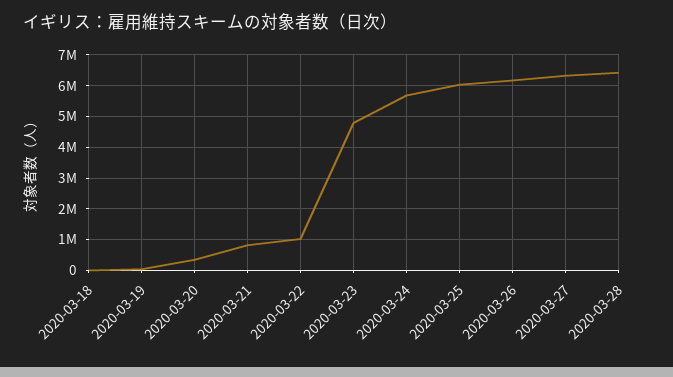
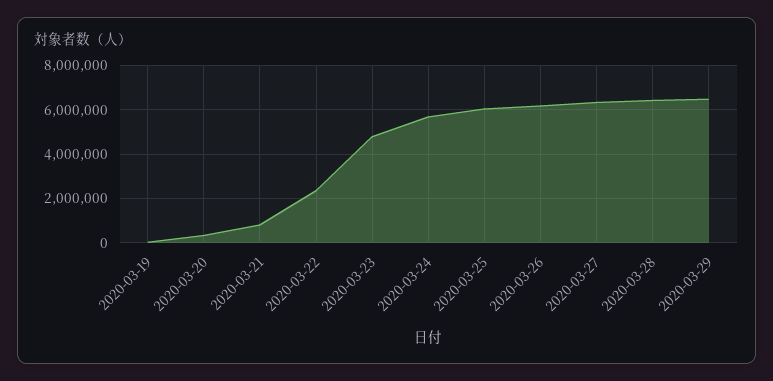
2020-03-18: 0 -> none
2020-03-22: 1000000 -> 2500000
2020-03-29: none -> 6500000

